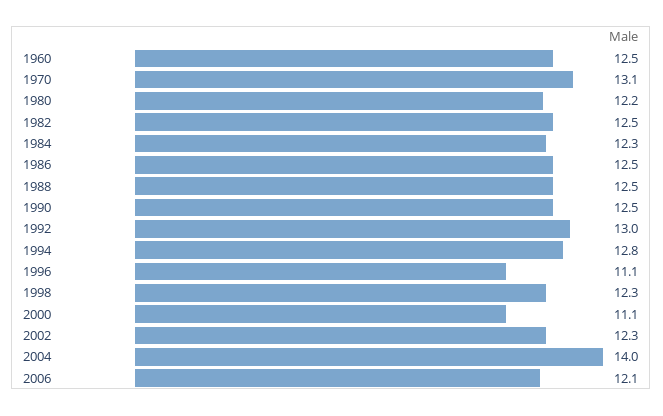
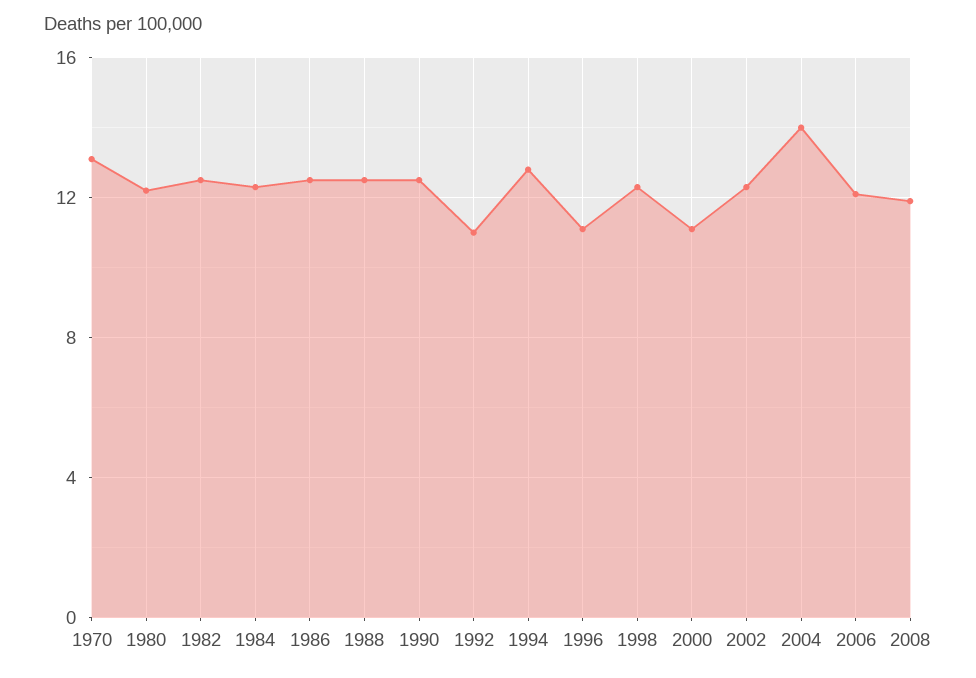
1960: 12.5 -> none
1992: 13 -> 11
2008: none -> 12

